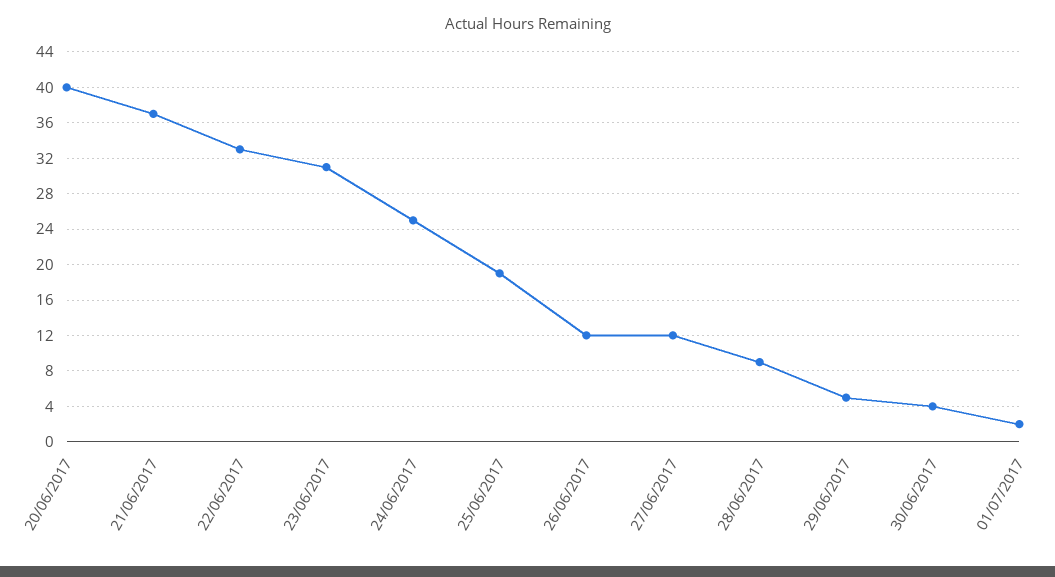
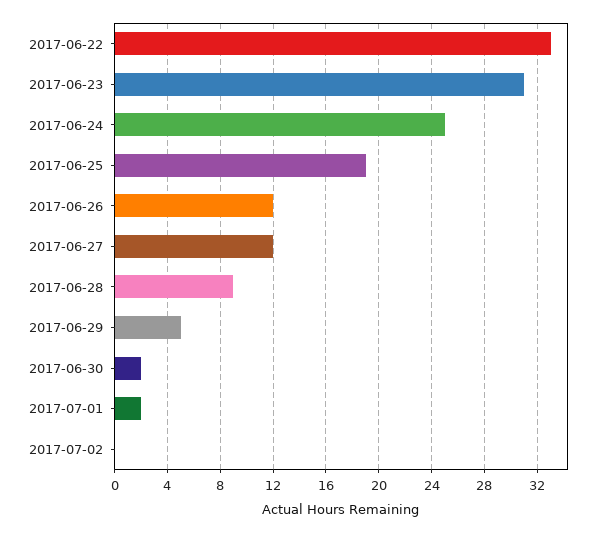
20/06/2017: 40 -> none
21/06/2017: 37 -> none
30/06/2017: 4 -> 2
2017-07-02: none -> 0

